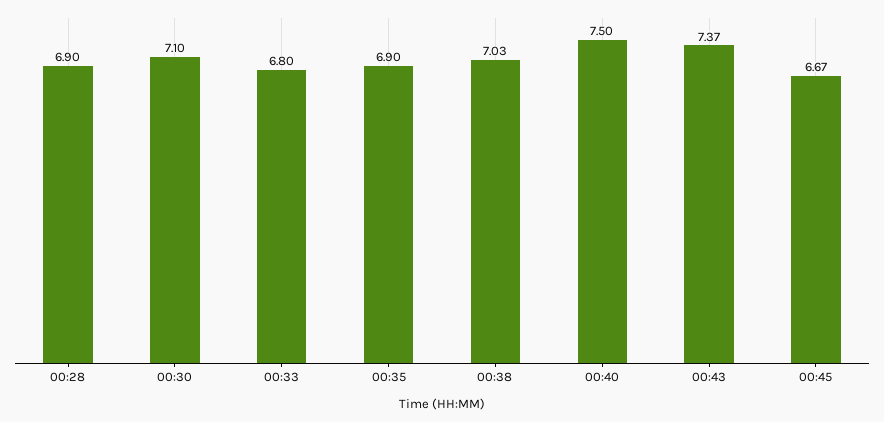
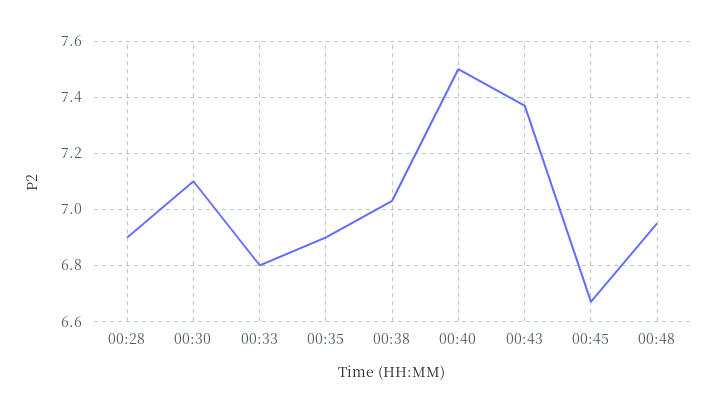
00:48: none -> 6.95

